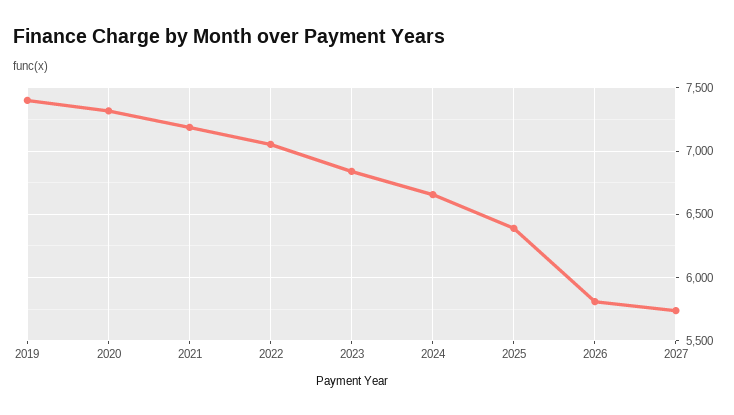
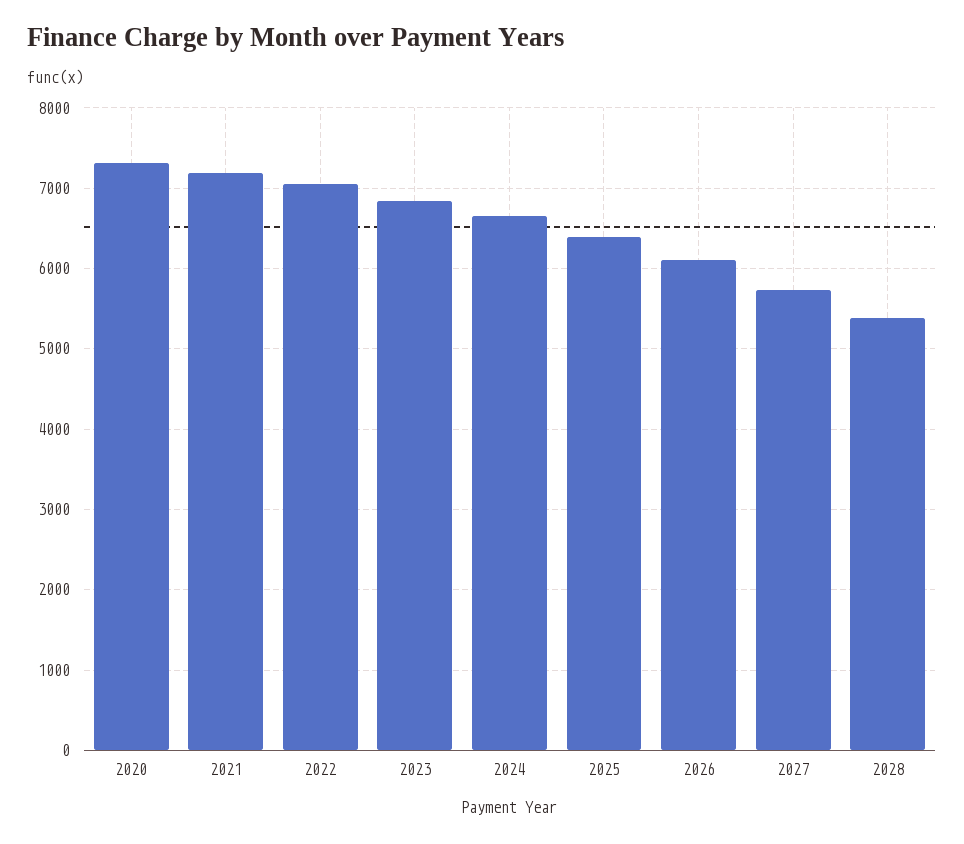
2019: 7400 -> none
2026: 5800 -> 6100
2028: none -> 5400

